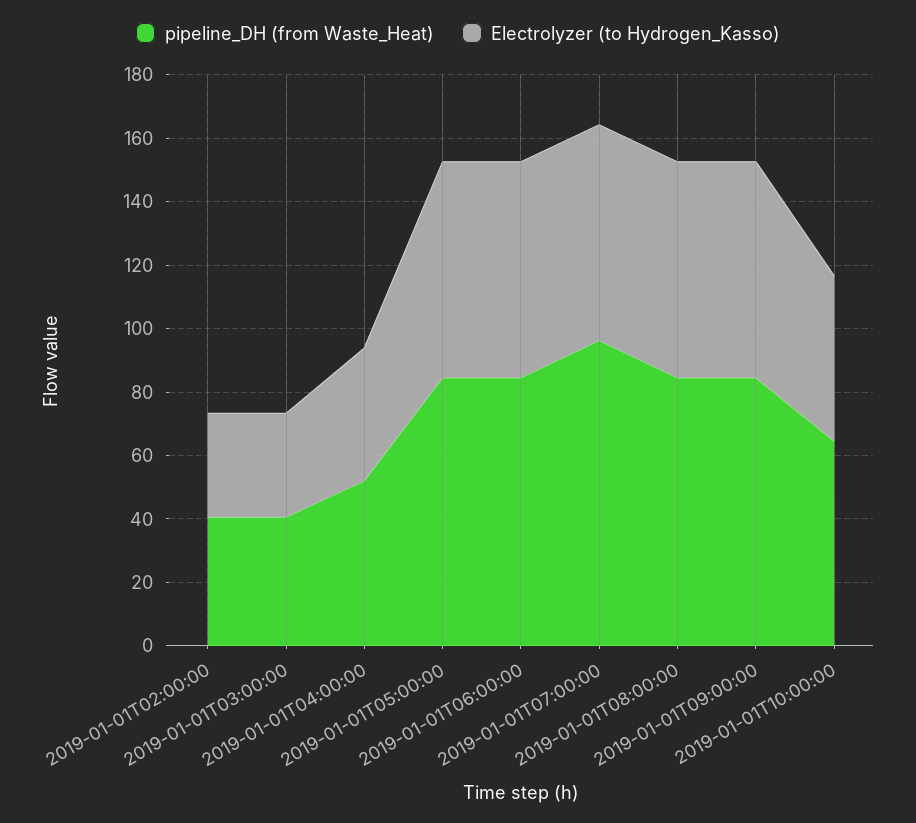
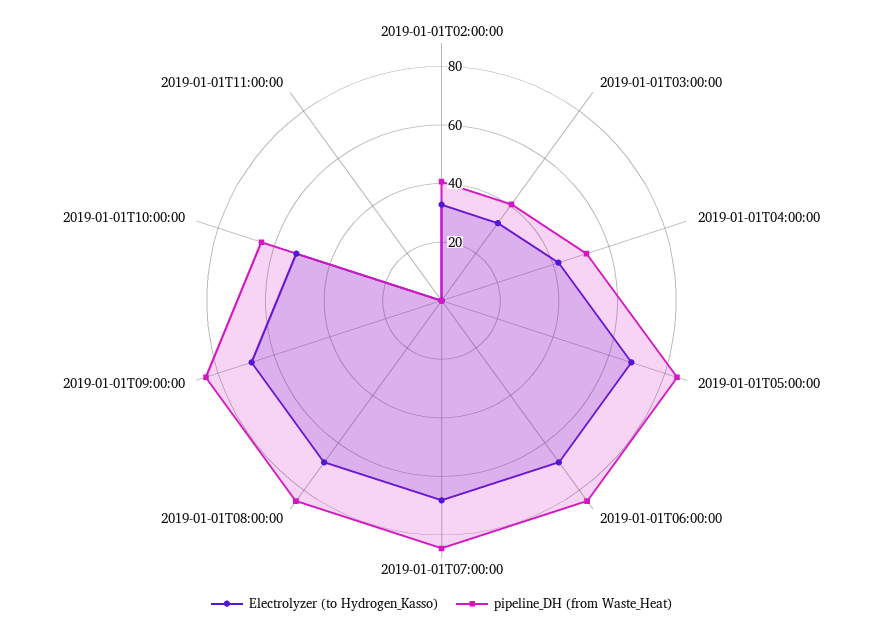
pipeline_DH (from Waste_Heat), 2019-01-01T07:00:00: 95 -> 85
Electrolyzer (to Hydrogen_Kasso), 2019-01-01T11:00:00: none -> 0
pipeline_DH (from Waste_Heat), 2019-01-01T11:00:00: none -> 0

